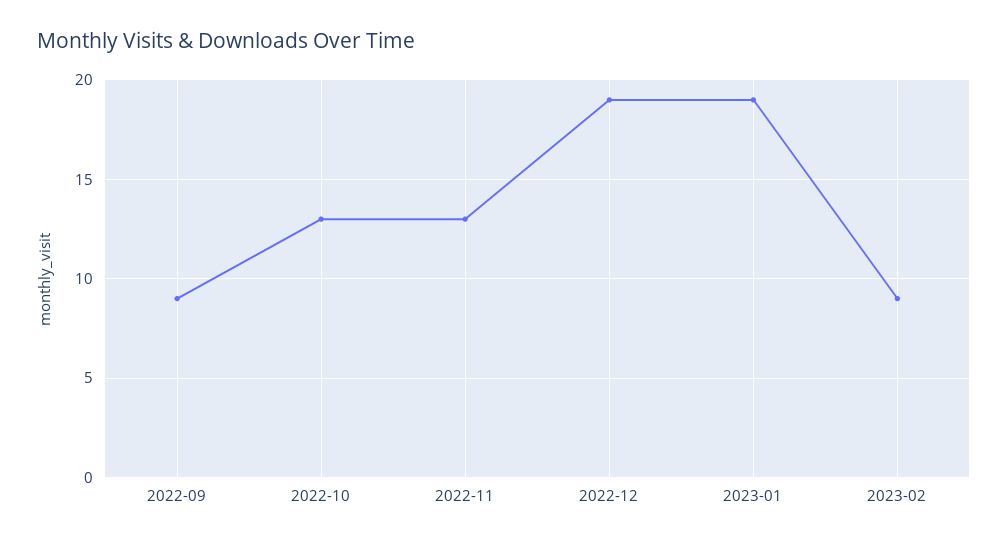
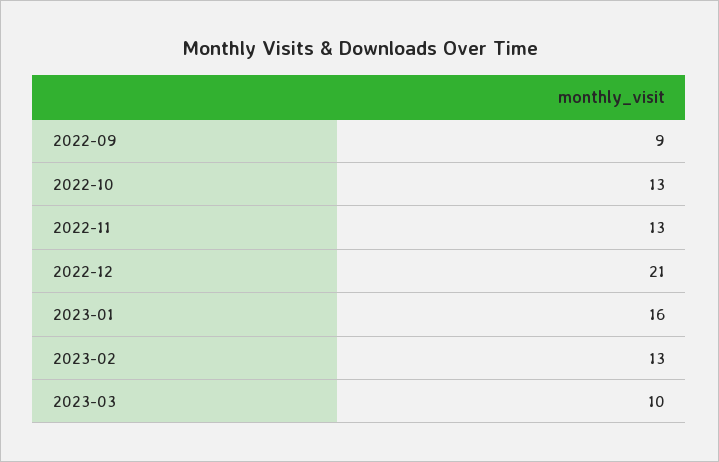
2022-12: 19 -> 21
2023-01: 19 -> 16
2023-02: 9 -> 13
2023-03: none -> 10

